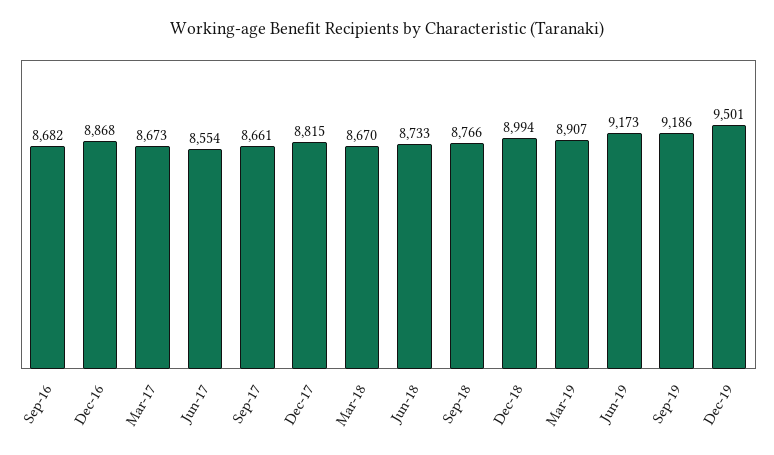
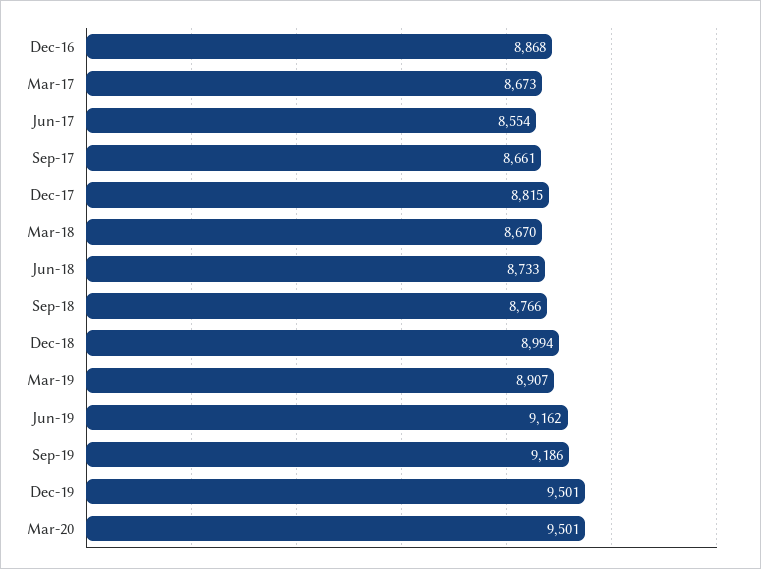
Sep-16: 8682 -> none
Jun-19: 9173 -> 9162
Mar-20: none -> 9501

